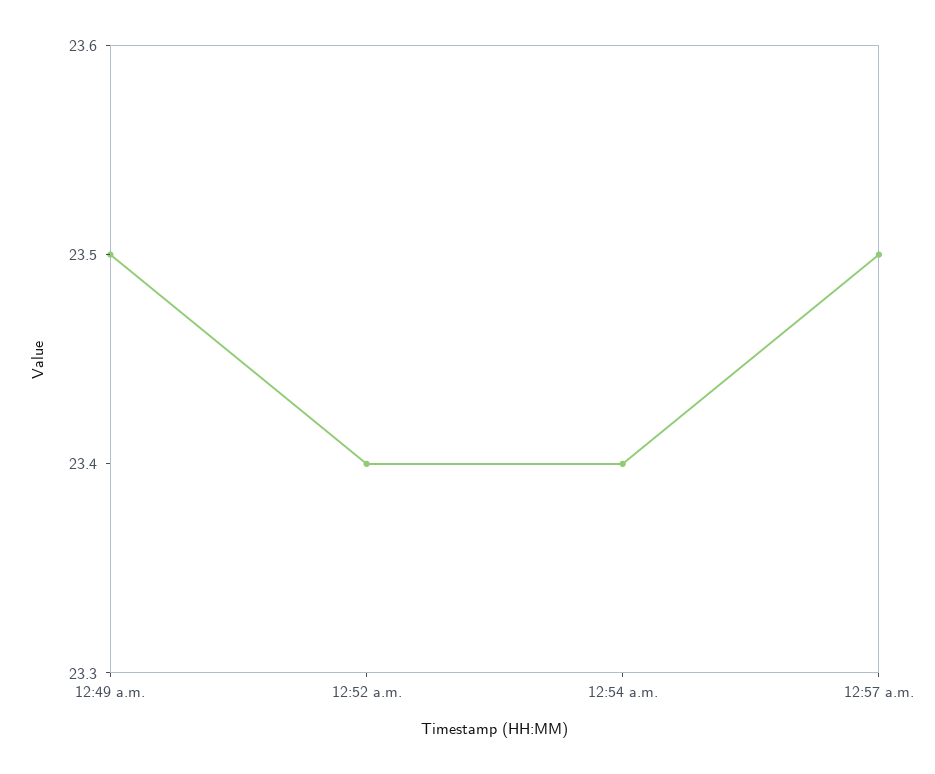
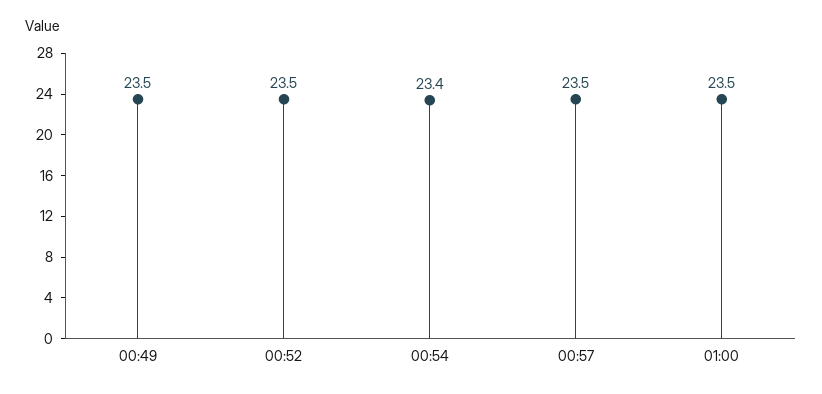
12:52 a.m.: 23.4 -> 23.5
01:00: none -> 23.5

